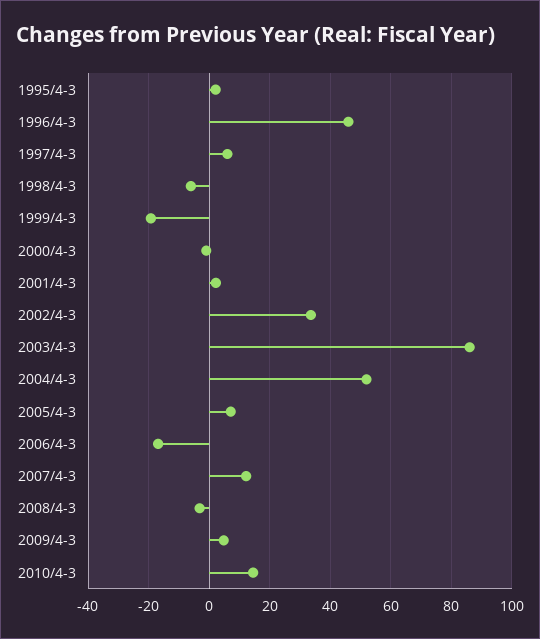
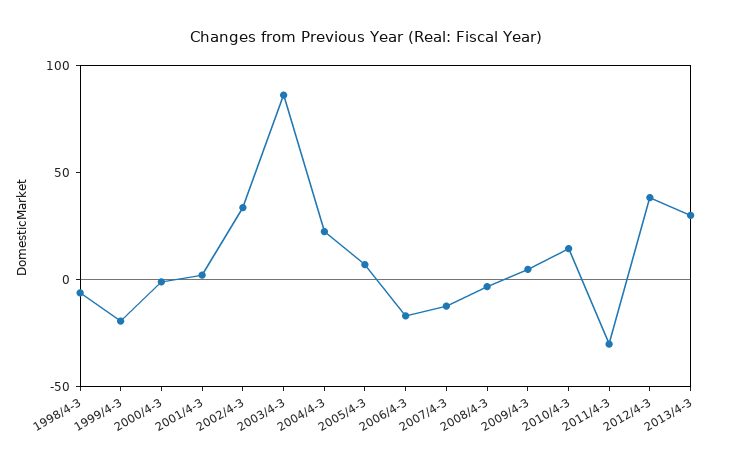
1995/4-3: 2 -> none
1996/4-3: 46 -> none
1997/4-3: 6 -> none
2004/4-3: 52 -> 20
2007/4-3: 12 -> -10
2011/4-3: none -> -30
2012/4-3: none -> 40
2013/4-3: none -> 30

